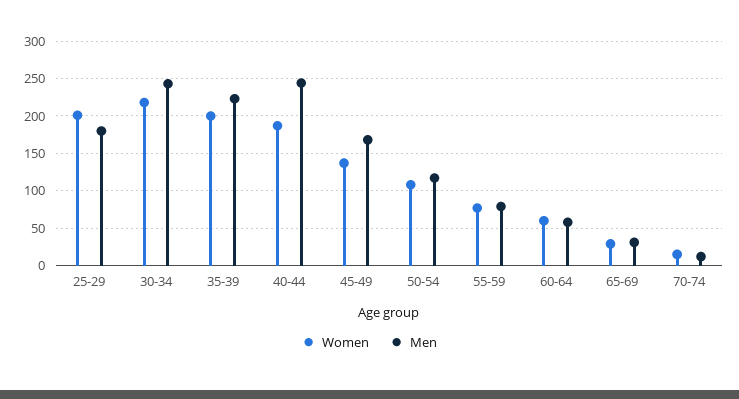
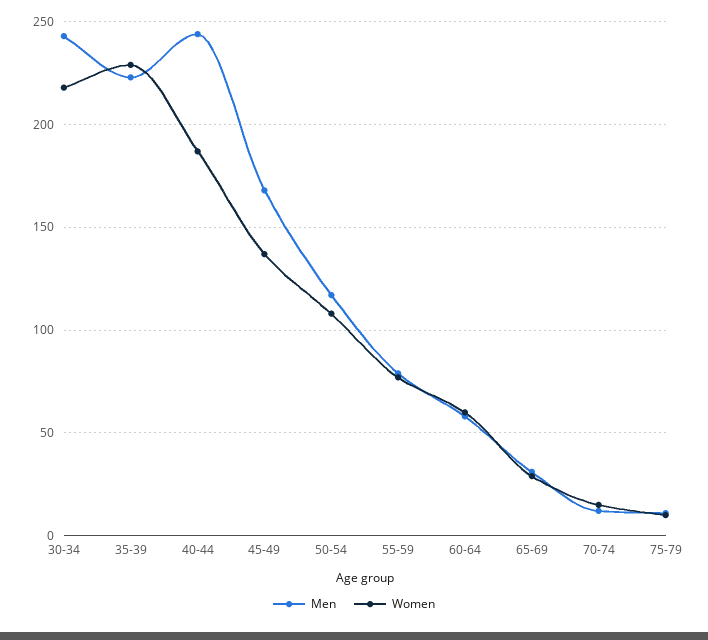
Women, 25-29: 200 -> none
Men, 25-29: 180 -> none
Women, 35-39: 200 -> 230
Men, 75-79: none -> 10
Women, 75-79: none -> 10

